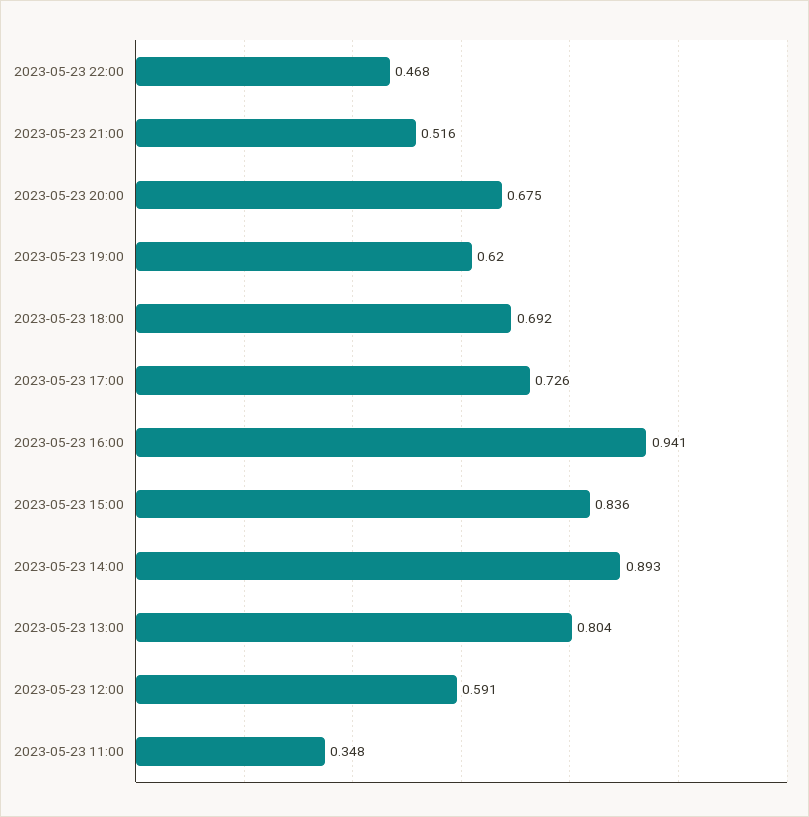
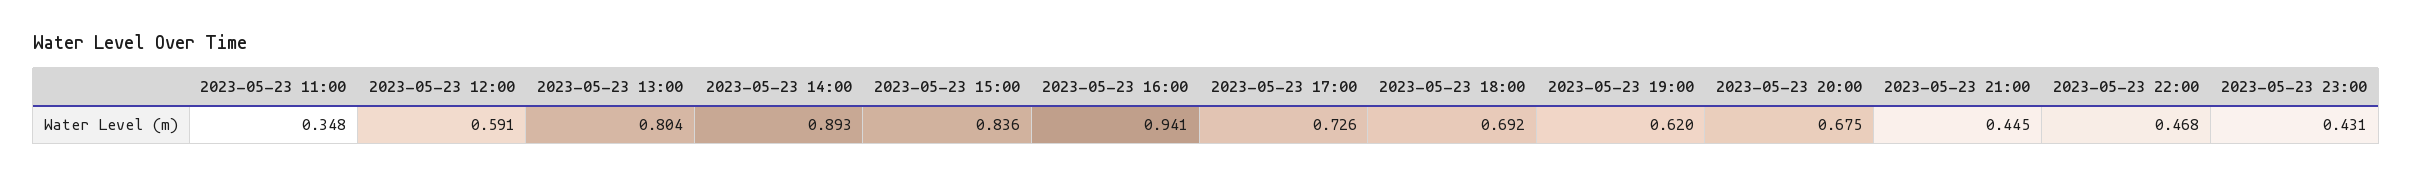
2023-05-23 21:00: 0.516 -> 0.445
2023-05-23 23:00: none -> 0.431

